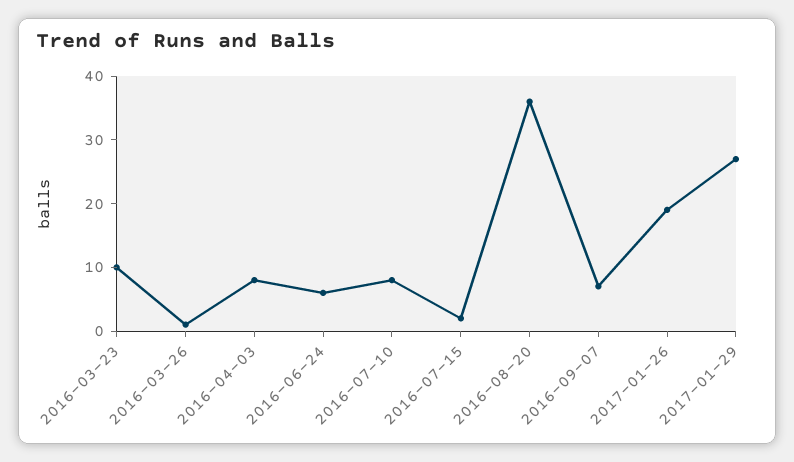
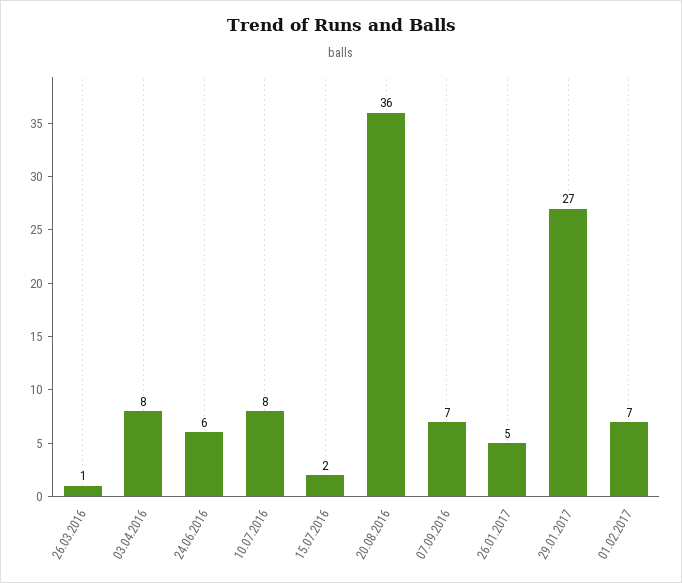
2016-03-23: 10 -> none
2017-01-26: 20 -> 5
01.02.2017: none -> 7

